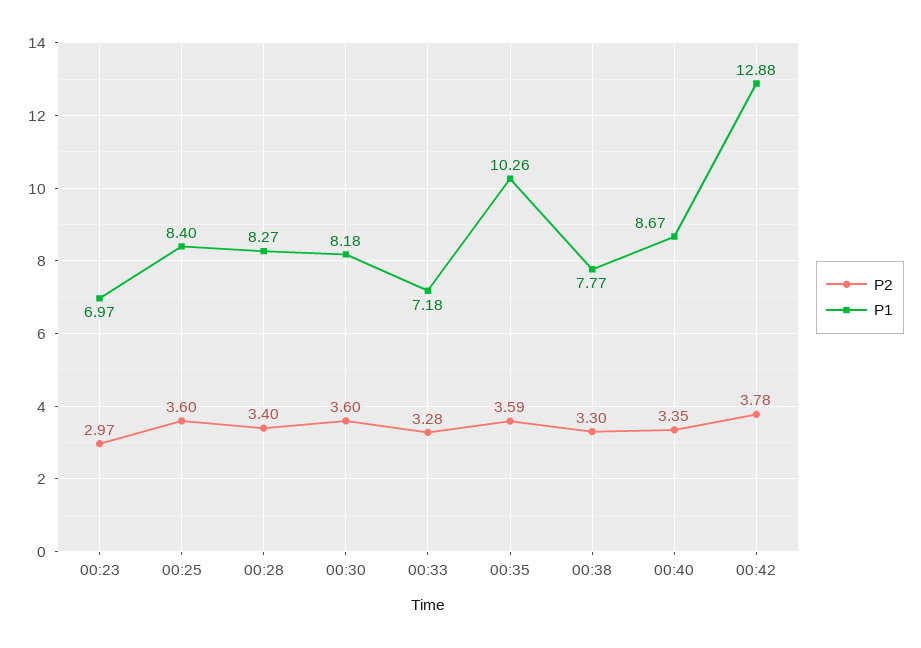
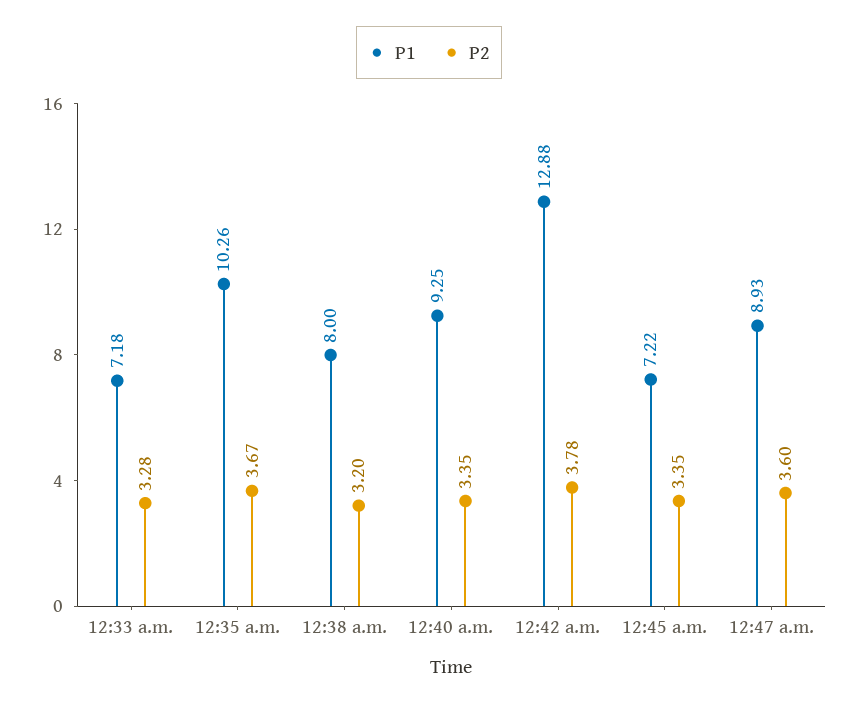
P2, 00:23: 2.97 -> none
P1, 00:23: 6.97 -> none
P2, 00:25: 3.6 -> none
P1, 00:25: 8.4 -> none
P2, 00:28: 3.4 -> none
P1, 00:28: 8.27 -> none
P2, 00:30: 3.6 -> none
P1, 00:30: 8.18 -> none
P2, 00:35: 3.59 -> 3.67
P2, 00:38: 3.3 -> 3.2
P1, 00:38: 7.77 -> 8
P1, 00:40: 8.67 -> 9.25
P1, 12:45 a.m.: none -> 7.22
P2, 12:45 a.m.: none -> 3.35
P1, 12:47 a.m.: none -> 8.93
P2, 12:47 a.m.: none -> 3.6

